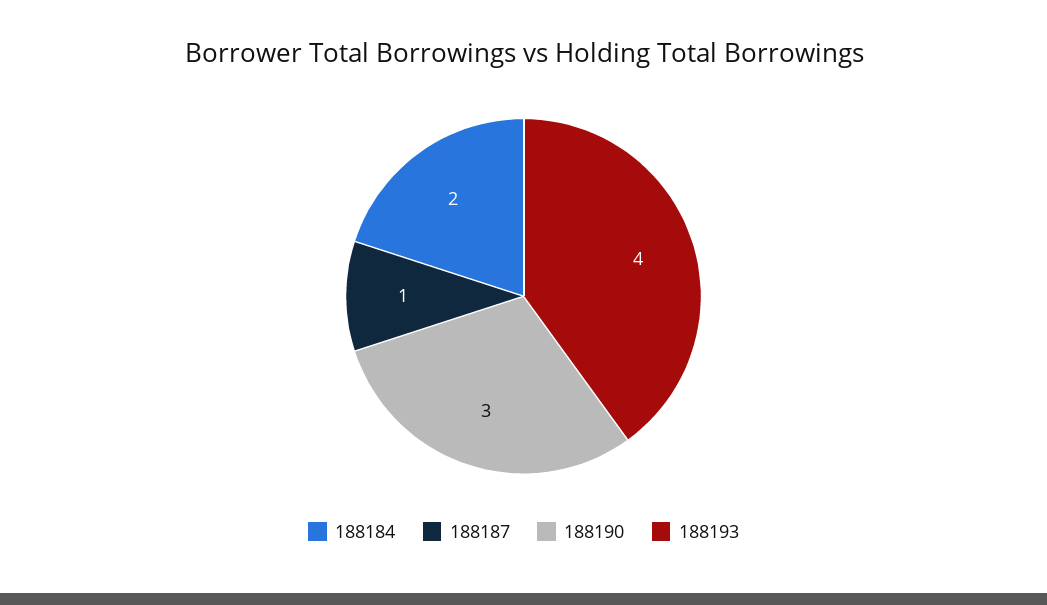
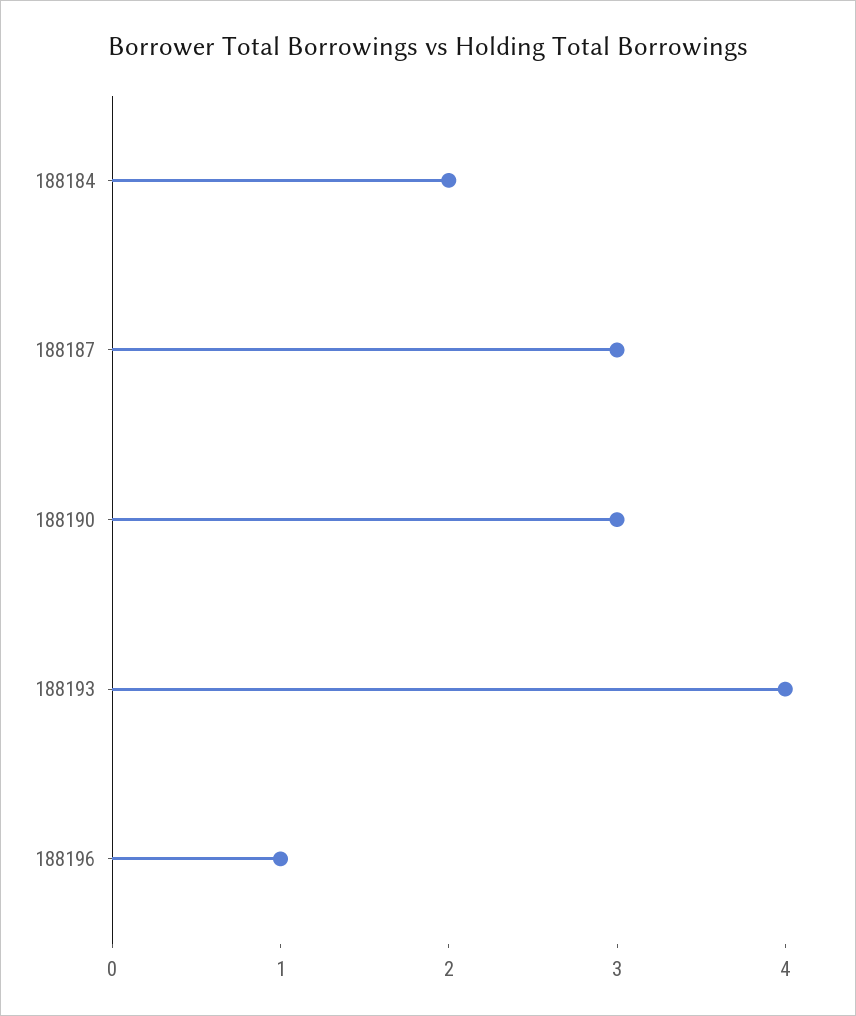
188187: 1 -> 3
188196: none -> 1

